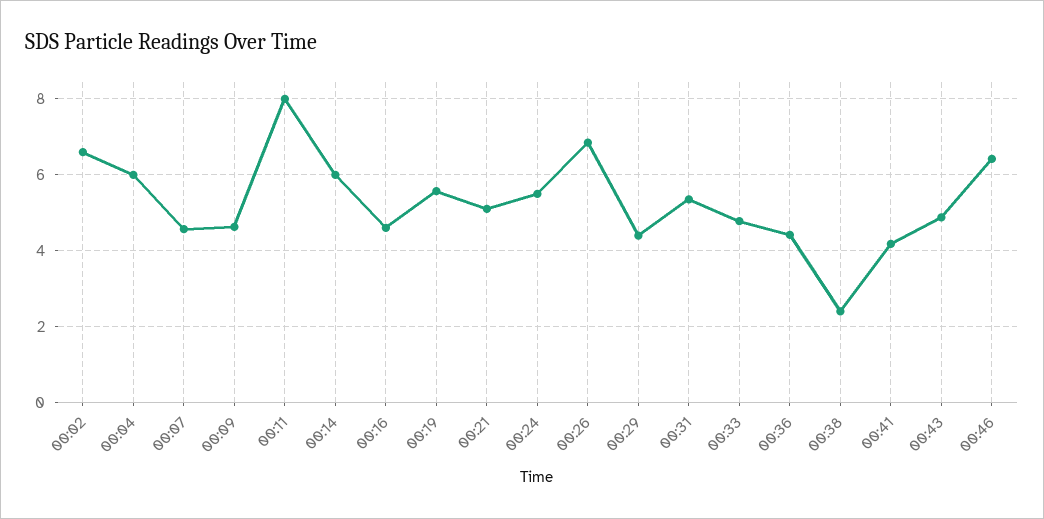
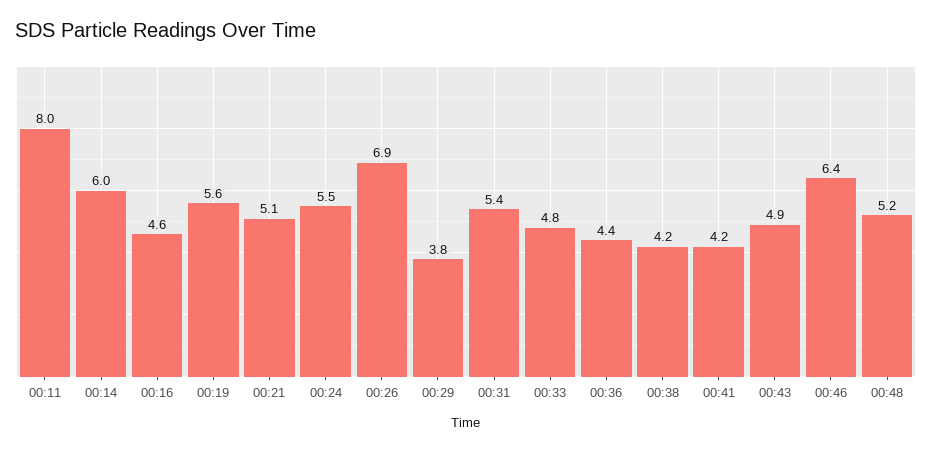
00:02: 6.6 -> none
00:04: 6 -> none
00:07: 4.6 -> none
00:09: 4.6 -> none
00:29: 4.4 -> 3.8
00:38: 2.4 -> 4.2
00:48: none -> 5.2

